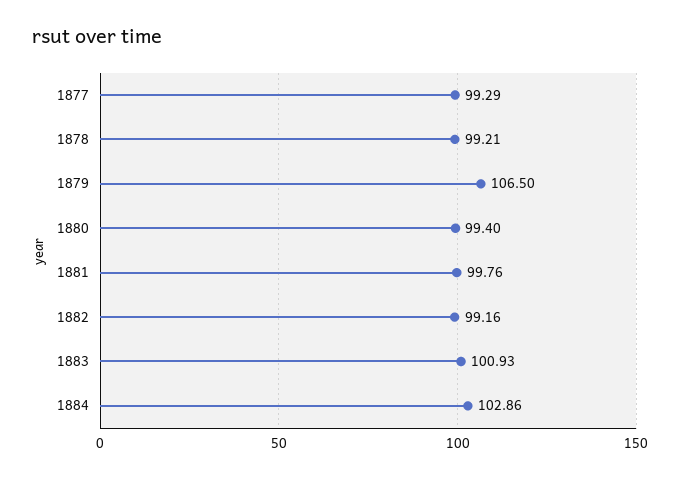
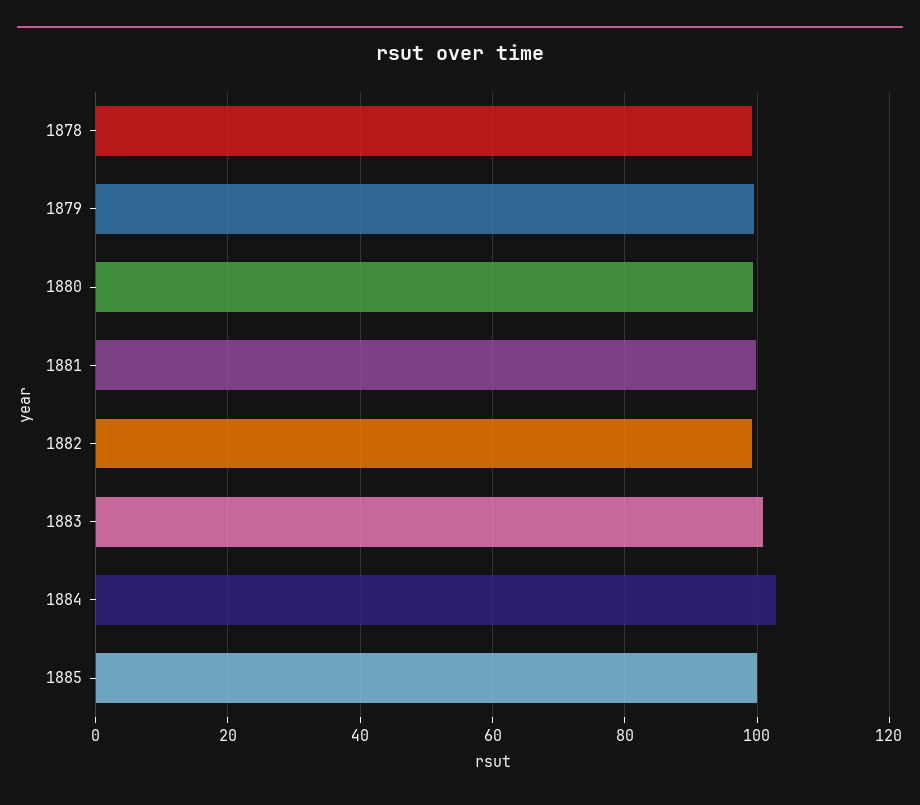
1877: 99.29 -> none
1879: 106.5 -> 100
1885: none -> 100

